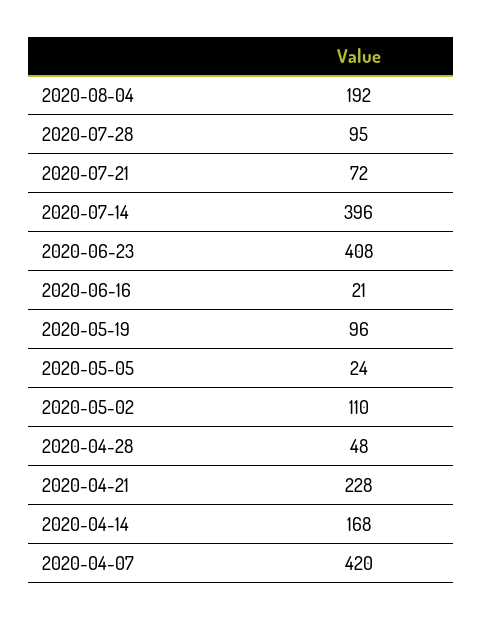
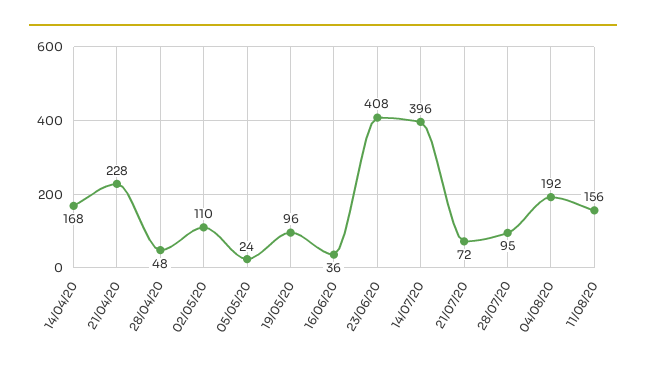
2020-06-16: 21 -> 36
2020-04-07: 420 -> none
11/08/20: none -> 156

